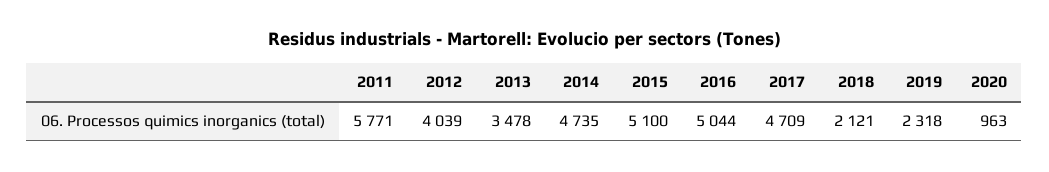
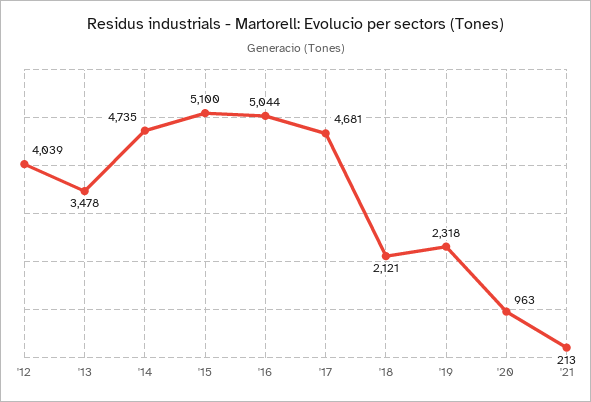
2011: 5771 -> none
2017: 4709 -> 4681
'21: none -> 213

